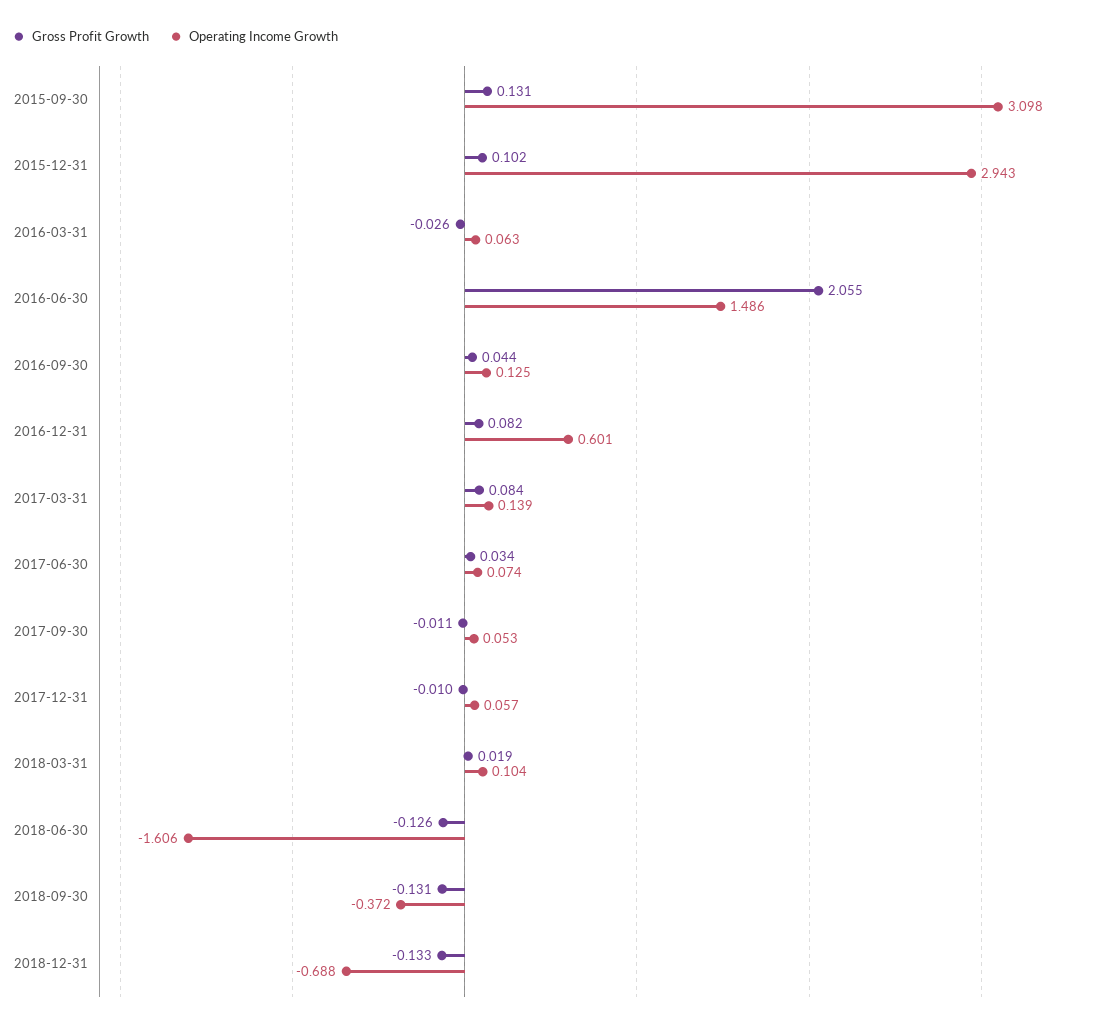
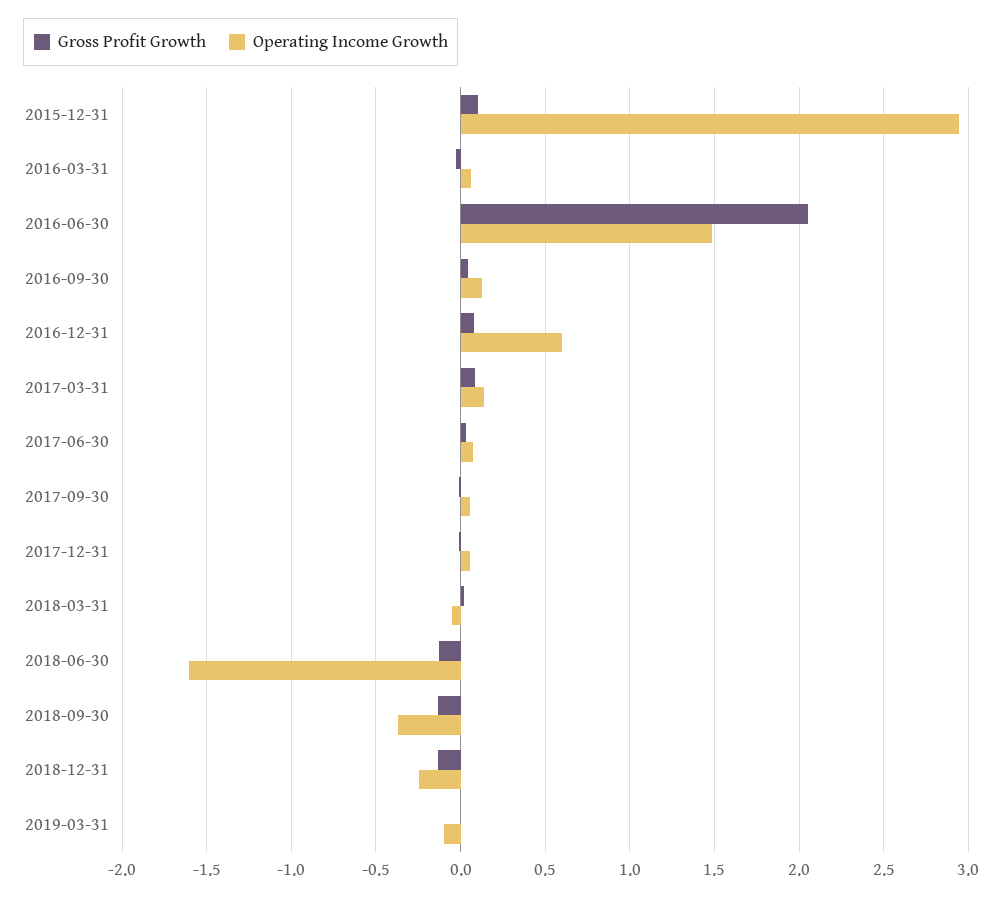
Gross Profit Growth, 2015-09-30: 0.131 -> none
Operating Income Growth, 2015-09-30: 3.098 -> none
Operating Income Growth, 2018-03-31: 0.104 -> -0.05
Operating Income Growth, 2018-12-31: -0.688 -> -0.25
Gross Profit Growth, 2019-03-31: none -> 0
Operating Income Growth, 2019-03-31: none -> -0.1

